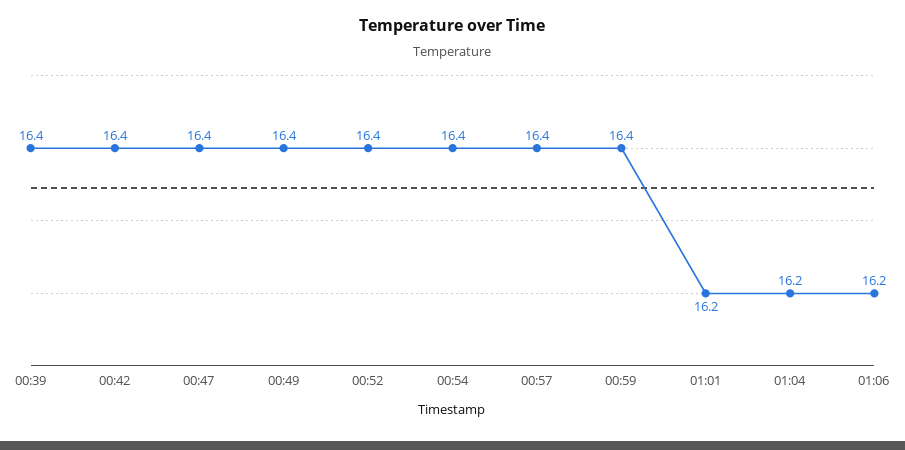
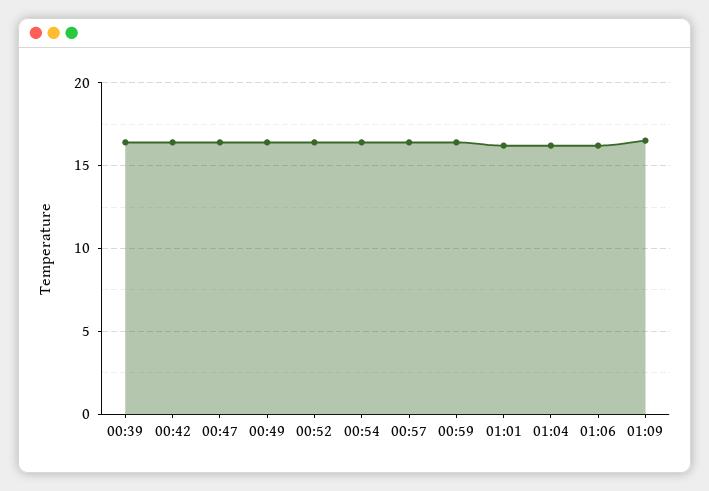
01:09: none -> 16.5

